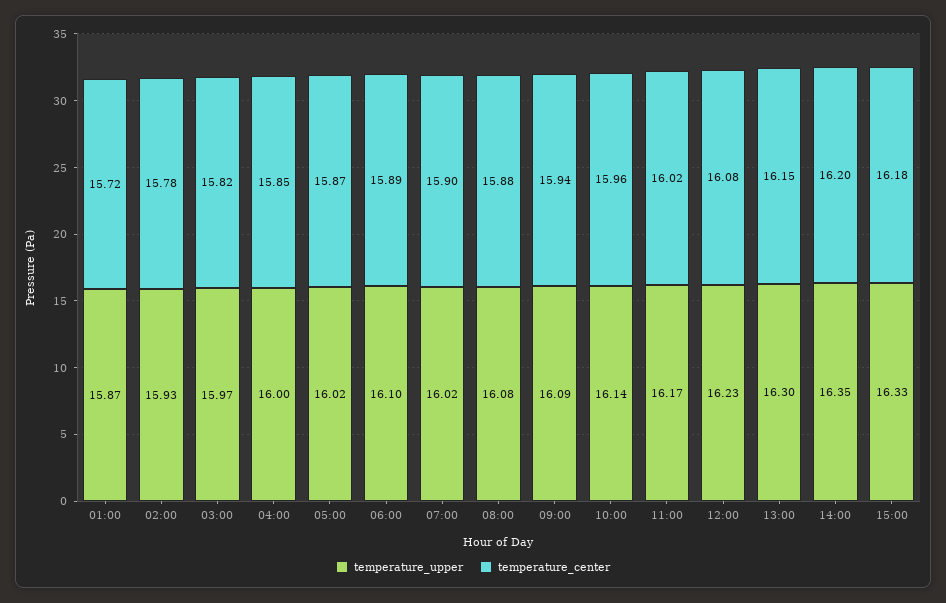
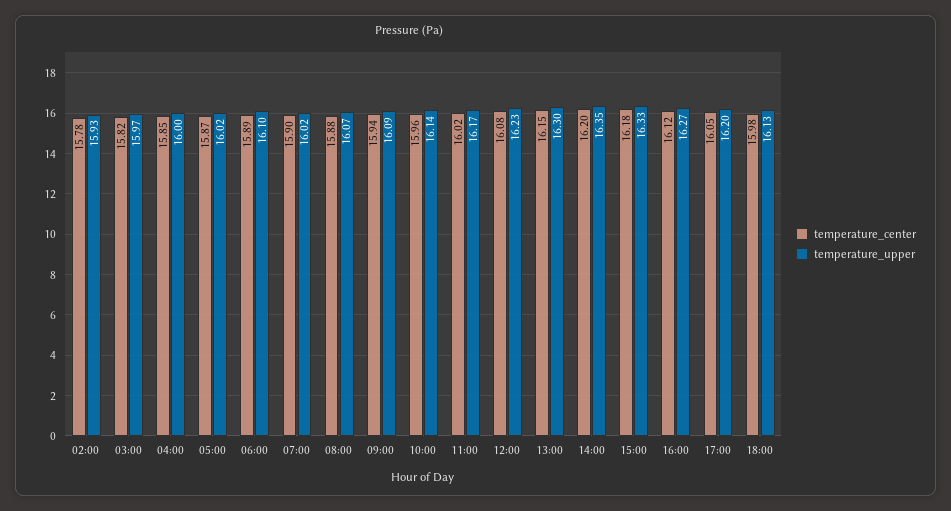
temperature_upper, 01:00: 15.87 -> none
temperature_center, 01:00: 15.72 -> none
temperature_upper, 08:00: 16.08 -> 16.07
temperature_center, 16:00: none -> 16.12
temperature_upper, 16:00: none -> 16.27
temperature_center, 17:00: none -> 16.05
temperature_upper, 17:00: none -> 16.2
temperature_center, 18:00: none -> 15.98
temperature_upper, 18:00: none -> 16.13

